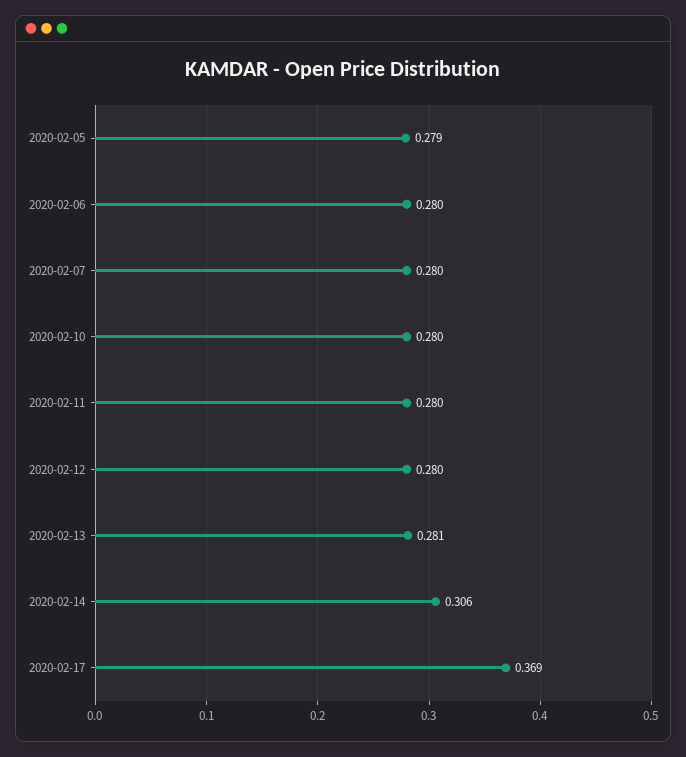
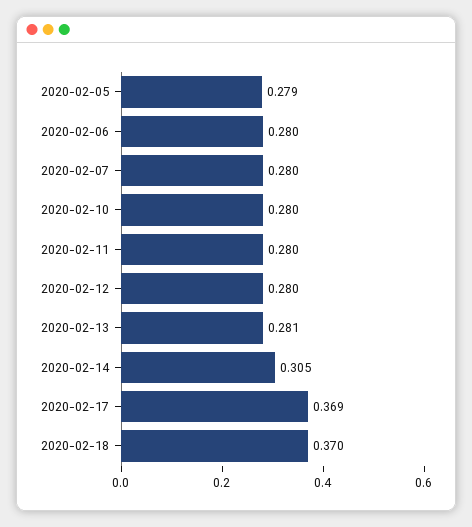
2020-02-14: 0.306 -> 0.305
2020-02-18: none -> 0.37

